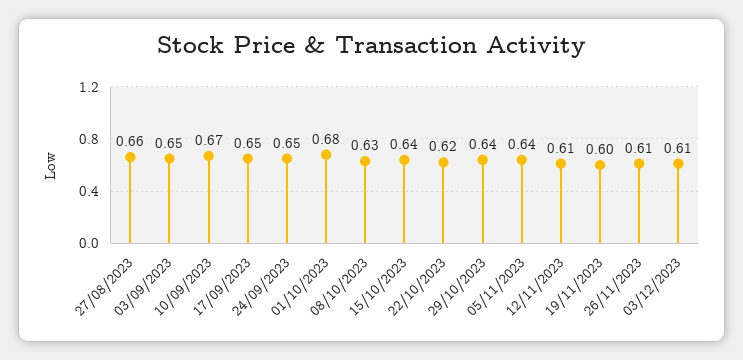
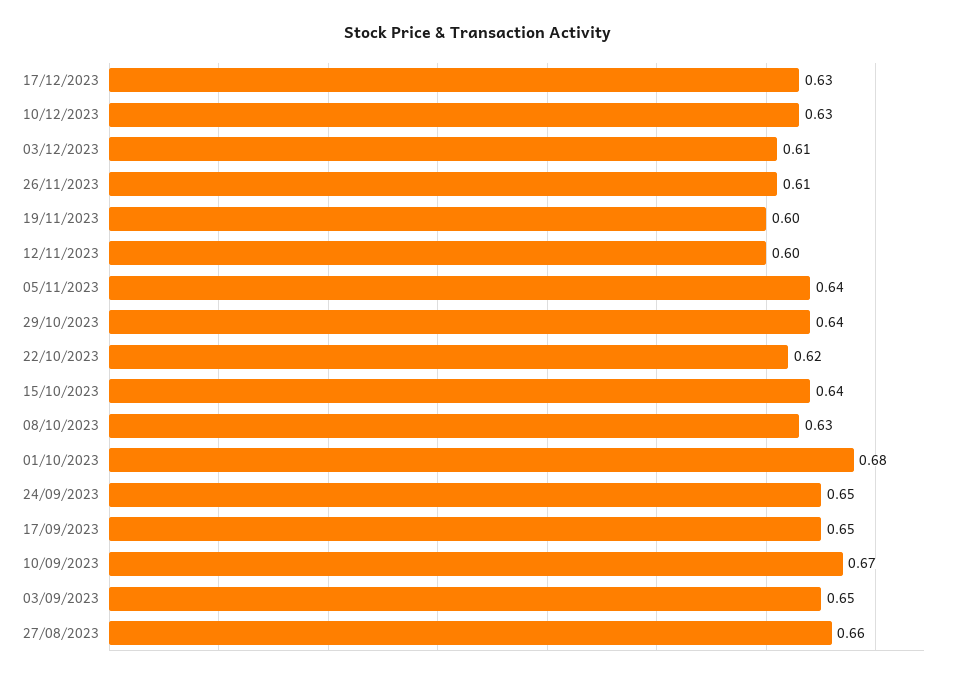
12/11/2023: 0.61 -> 0.6
17/12/2023: none -> 0.63
10/12/2023: none -> 0.63

